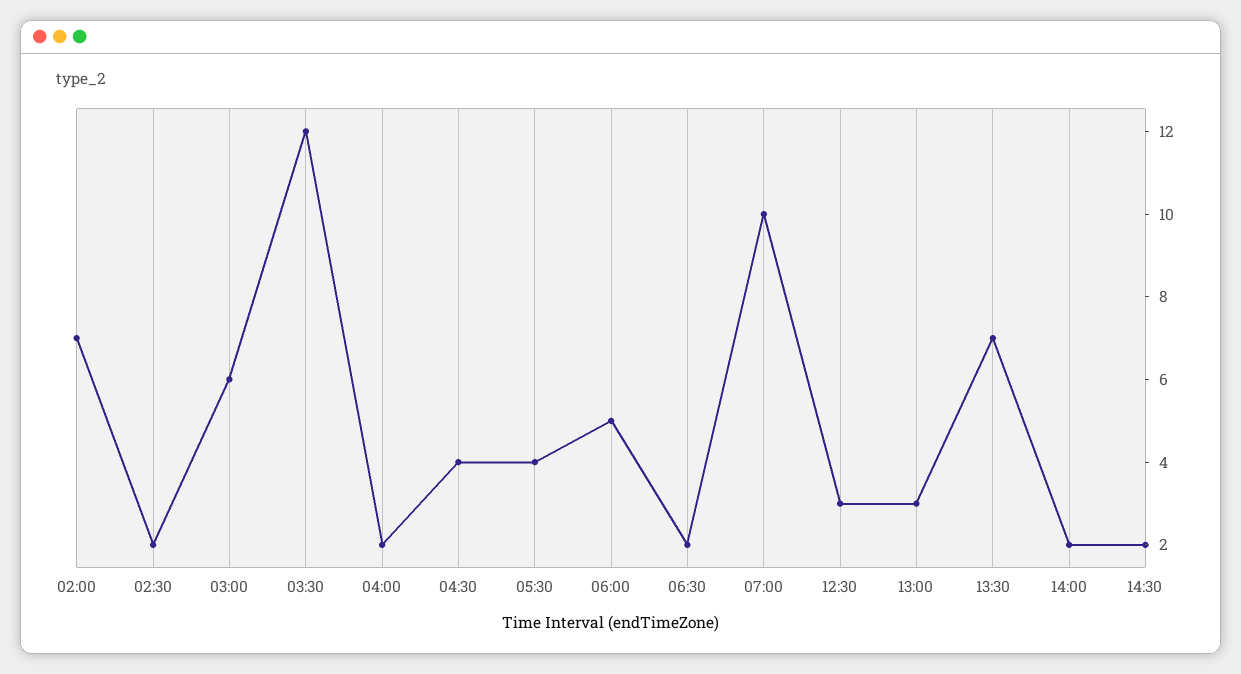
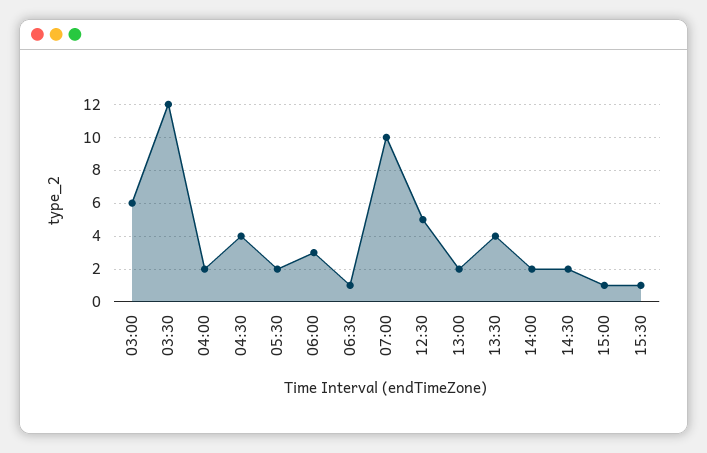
02:00: 7 -> none
02:30: 2 -> none
05:30: 4 -> 2
06:00: 5 -> 3
06:30: 2 -> 1
12:30: 3 -> 5
13:00: 3 -> 2
13:30: 7 -> 4
15:00: none -> 1
15:30: none -> 1

